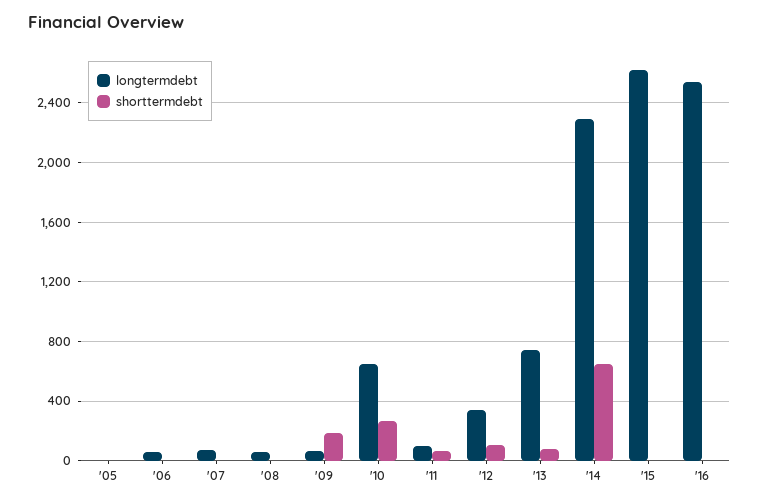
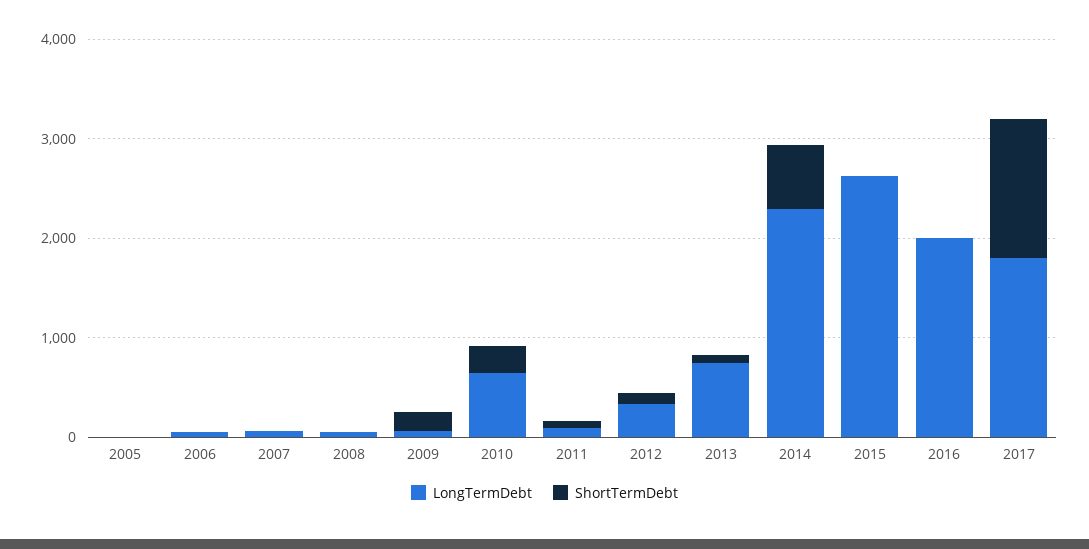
longtermdebt, '16: 2550 -> 2000
longtermdebt, 2017: none -> 1800
shorttermdebt, 2017: none -> 1400

